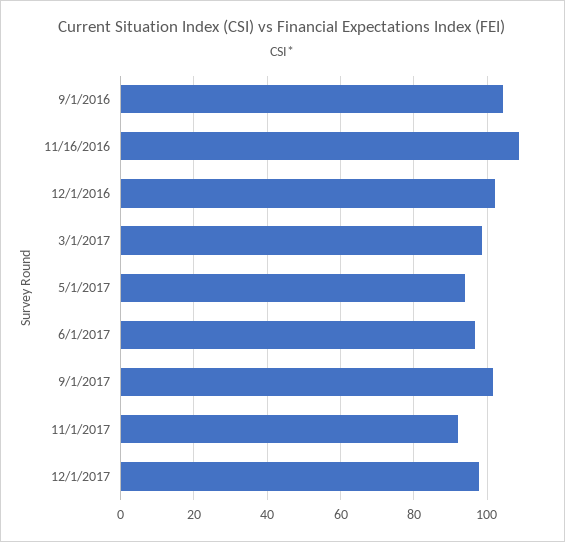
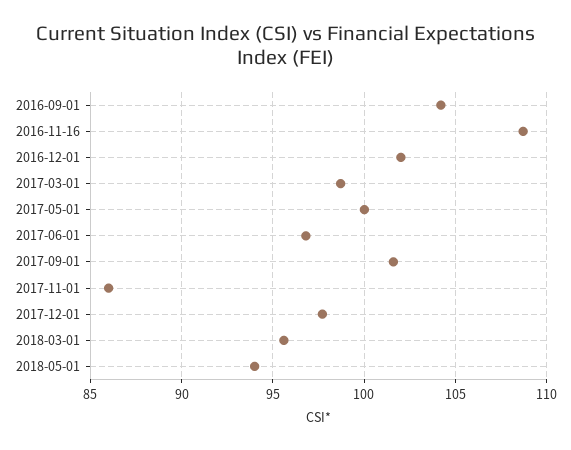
5/1/2017: 94 -> 100
11/1/2017: 92 -> 86
2018-03-01: none -> 95.5
2018-05-01: none -> 94

